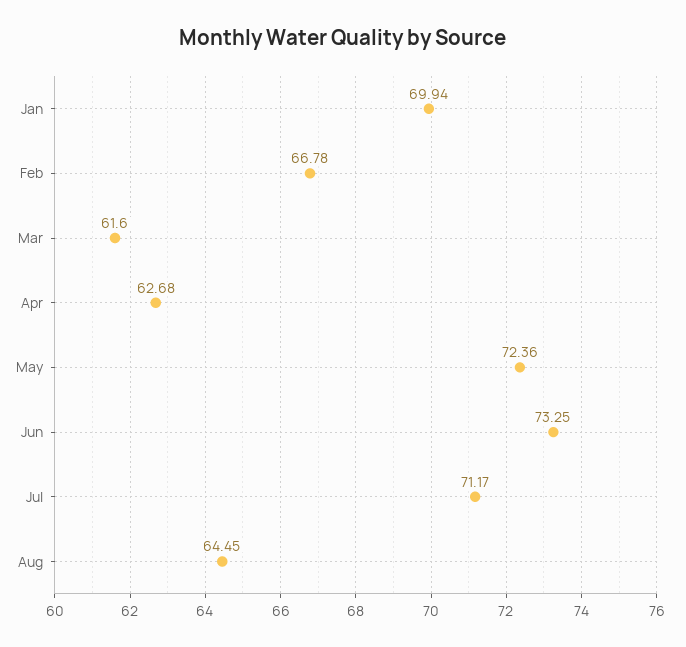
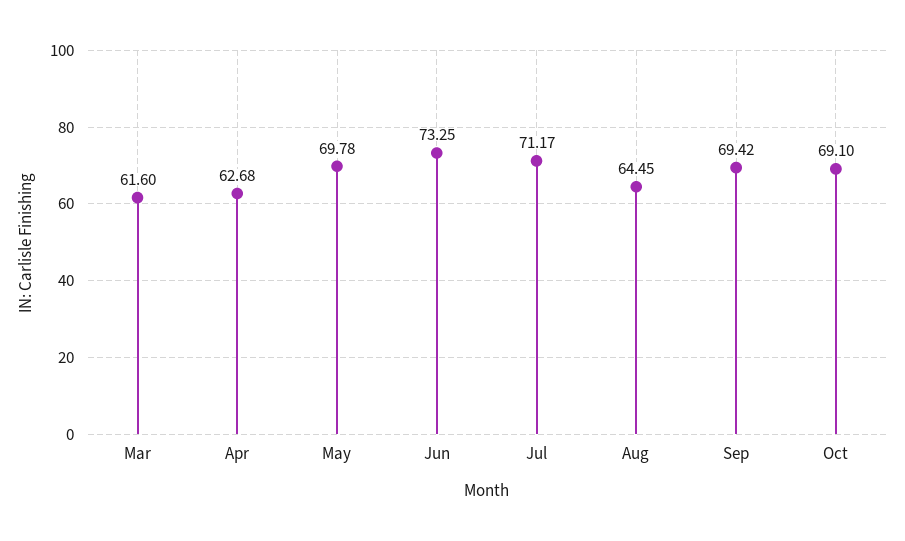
Jan: 69.94 -> none
Feb: 66.78 -> none
May: 72.36 -> 69.78
Sep: none -> 69.42
Oct: none -> 69.1

